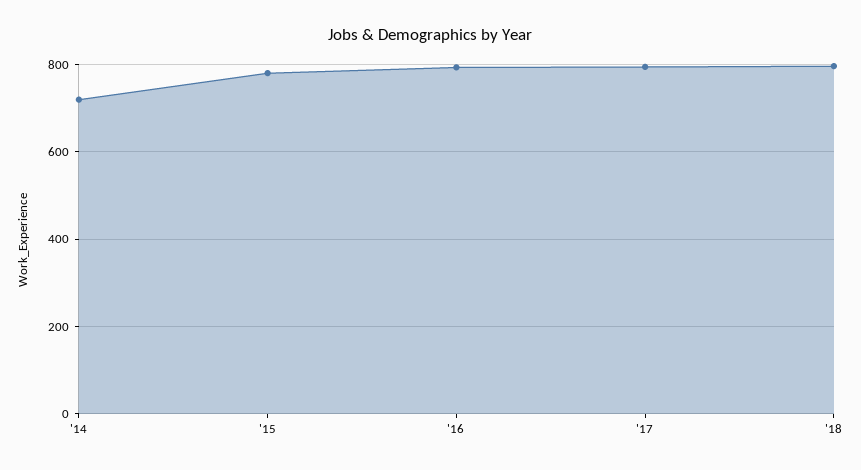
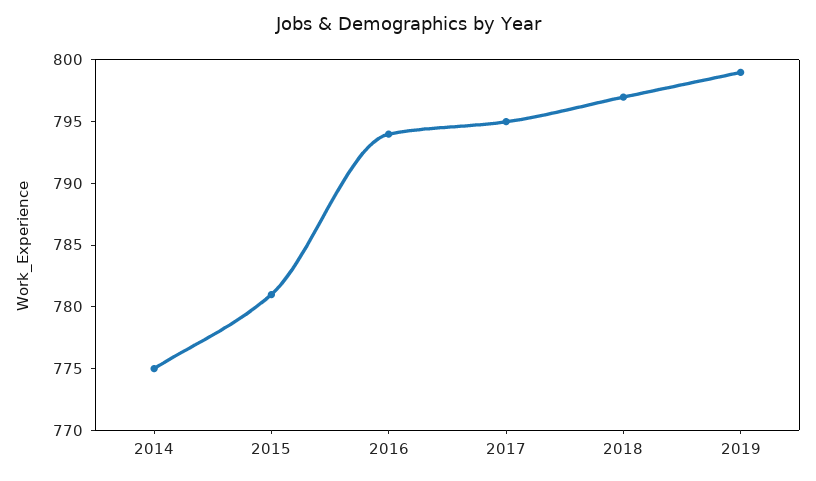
'14: 720 -> 775
2019: none -> 799

